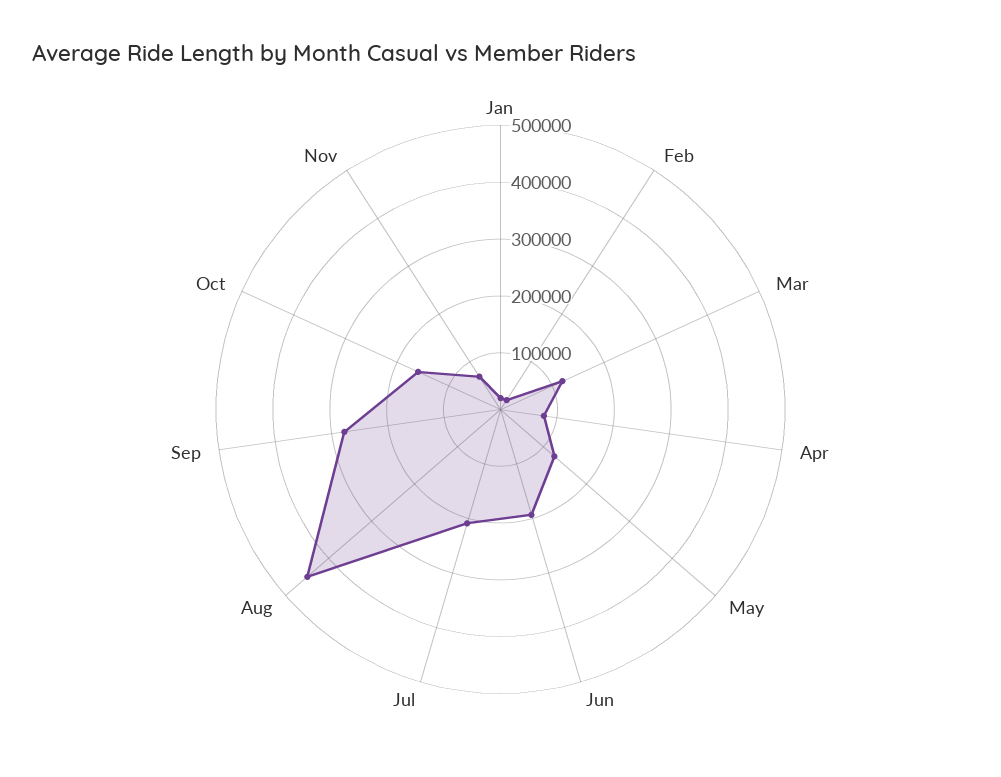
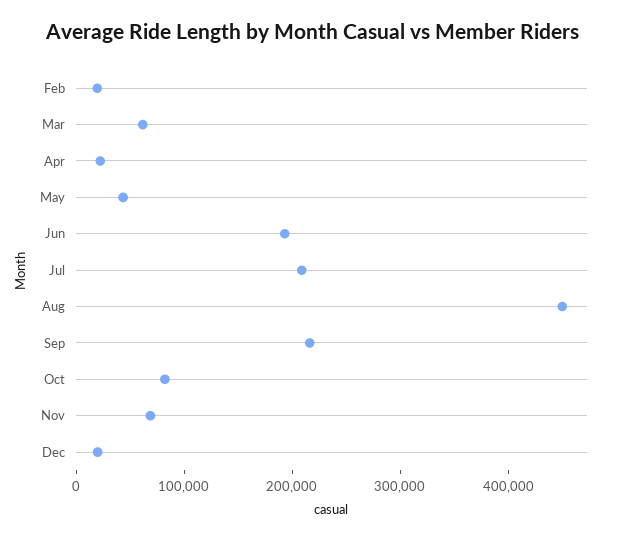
Jan: 20000 -> none
Mar: 120000 -> 60000
Apr: 80000 -> 20000
May: 120000 -> 40000
Sep: 280000 -> 220000
Oct: 160000 -> 80000
Dec: none -> 20000

